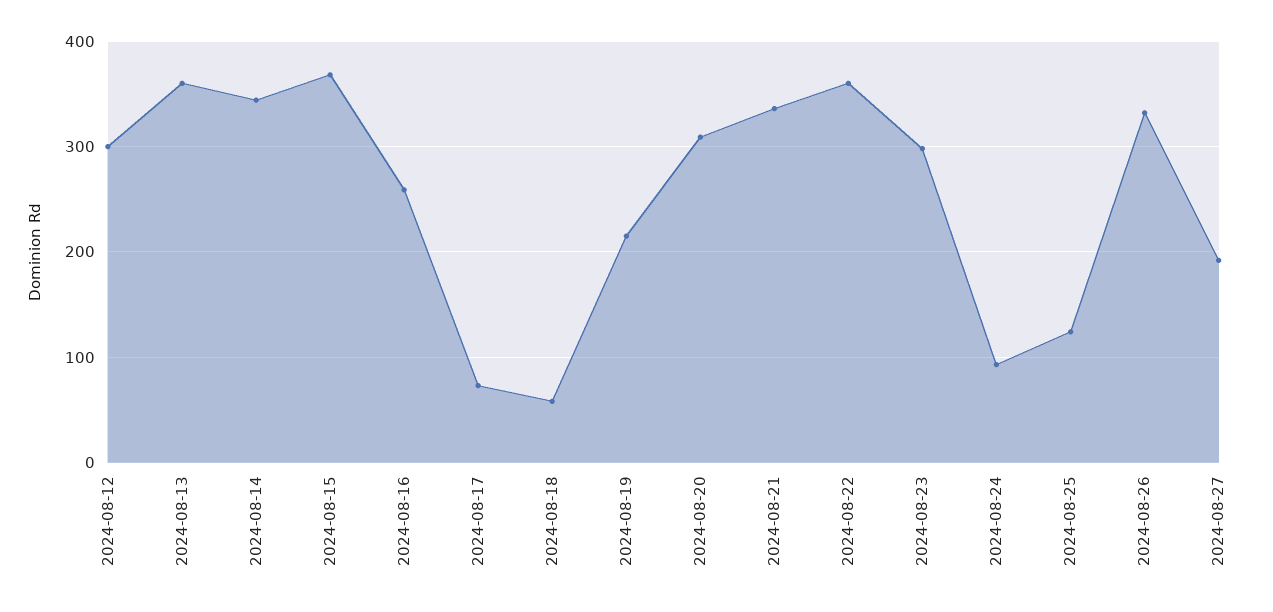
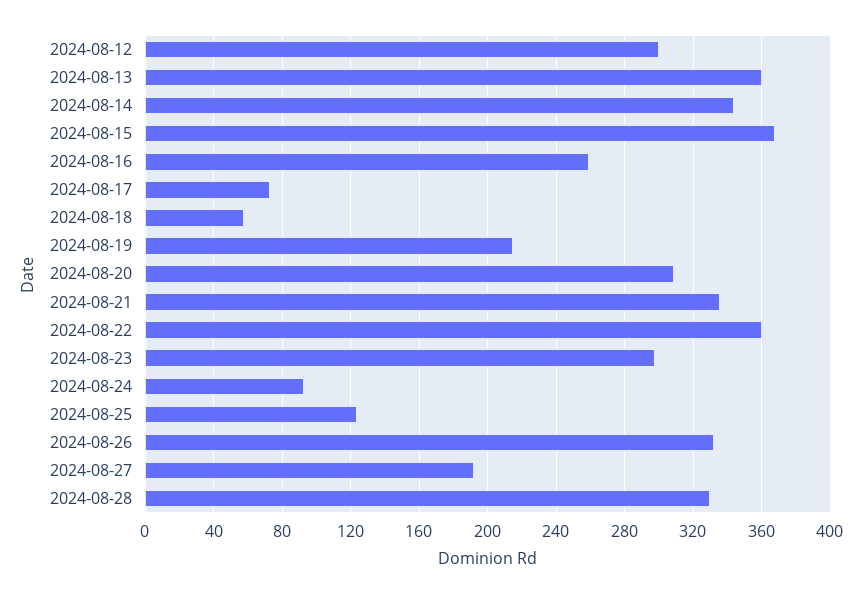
2024-08-28: none -> 330

